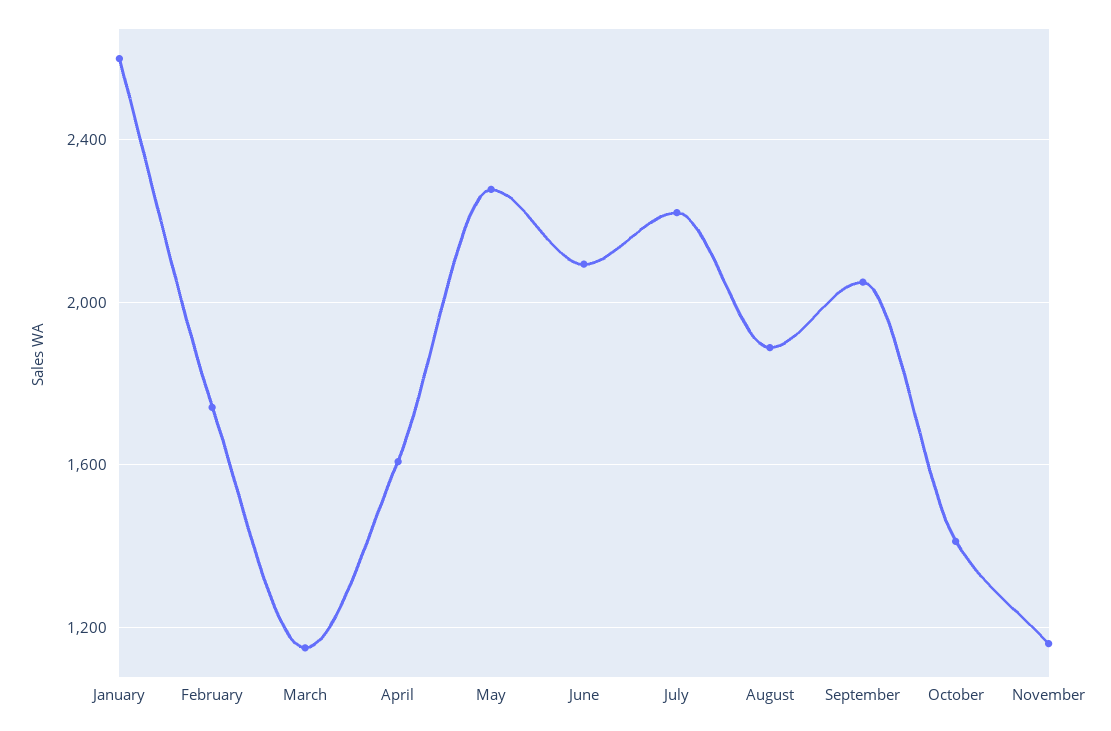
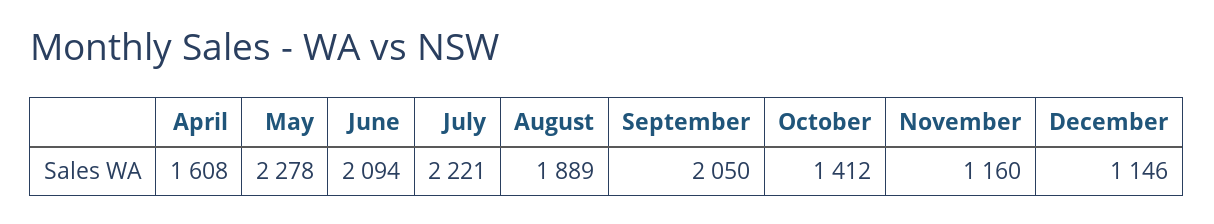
January: 2600 -> none
February: 1750 -> none
March: 1150 -> none
December: none -> 1146

